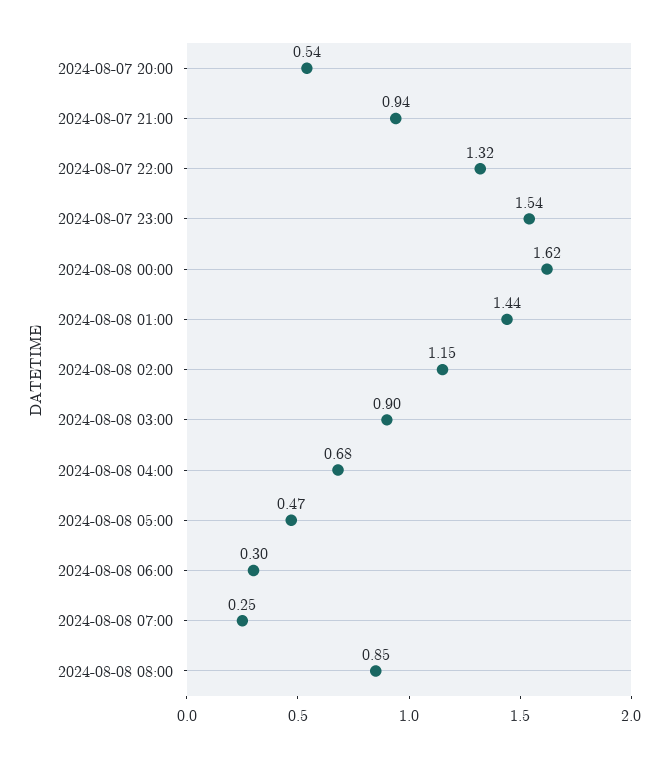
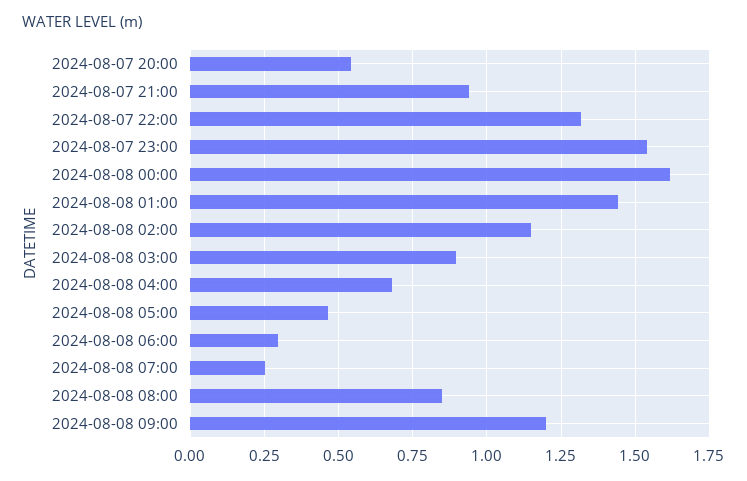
2024-08-08 09:00: none -> 1.2

